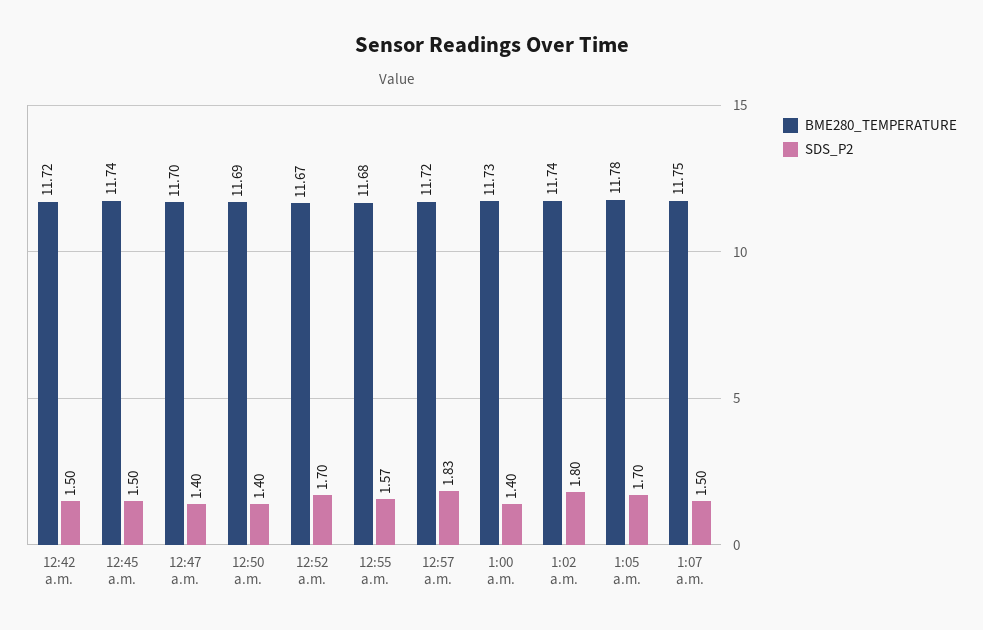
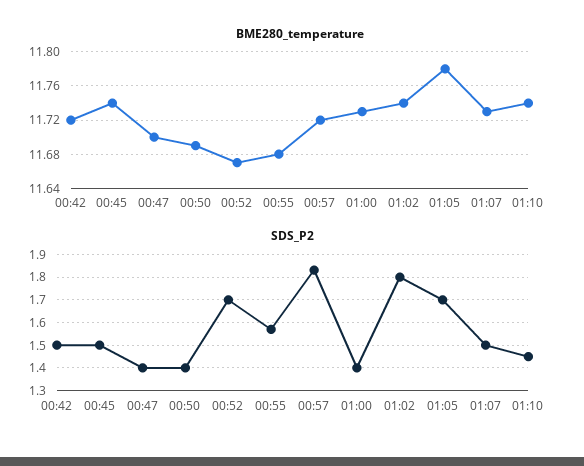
BME280_TEMPERATURE, 1:07 a.m.: 11.75 -> 11.73
BME280_TEMPERATURE, 01:10: none -> 11.74
SDS_P2, 01:10: none -> 1.45

